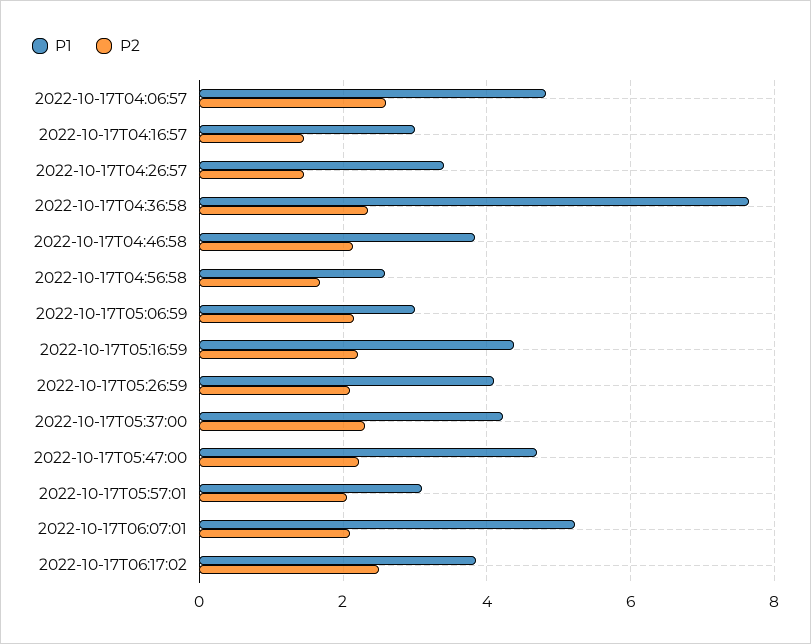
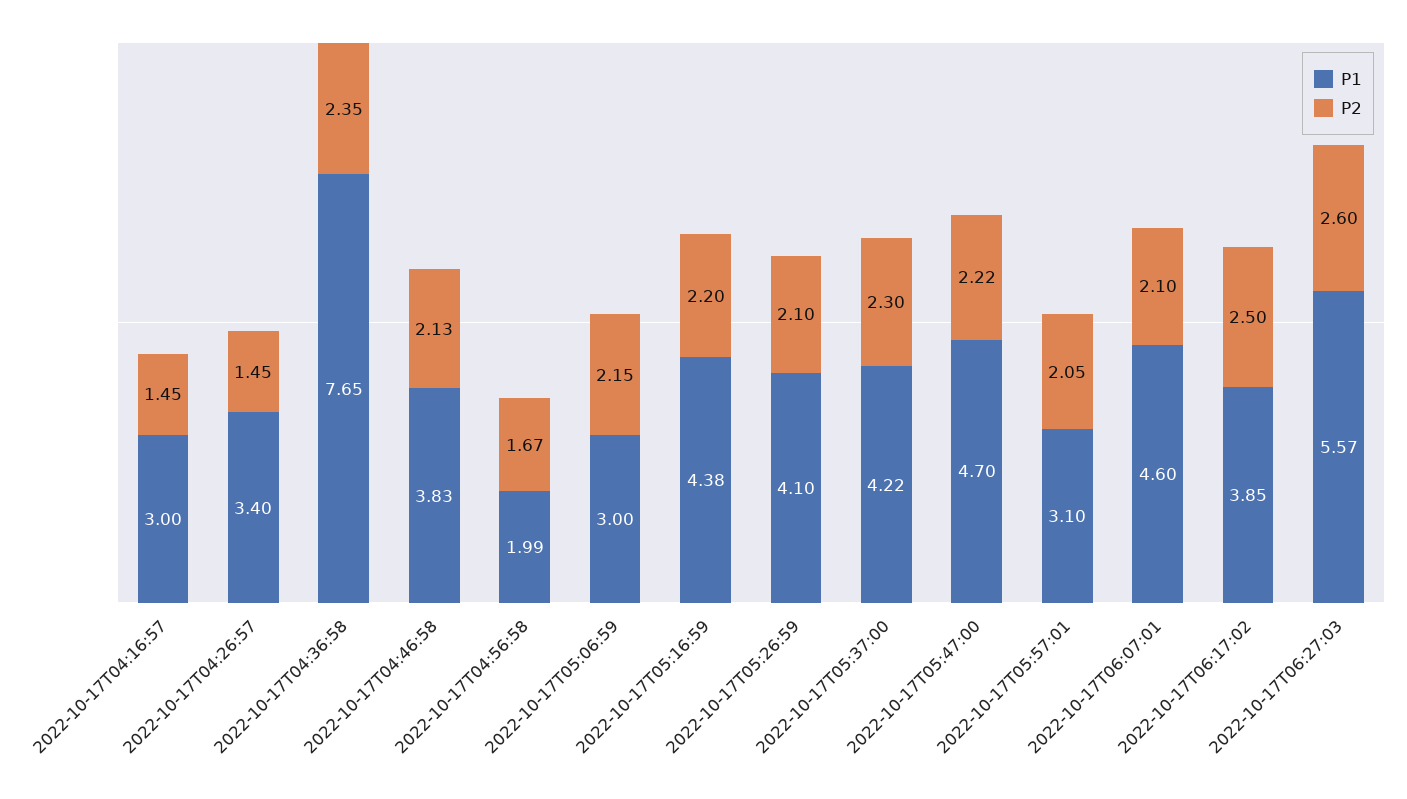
P1, 2022-10-17T04:06:57: 4.8 -> none
P2, 2022-10-17T04:06:57: 2.6 -> none
P1, 2022-10-17T04:56:58: 2.6 -> 1.99
P1, 2022-10-17T06:07:01: 5.2 -> 4.6
P1, 2022-10-17T06:27:03: none -> 5.57
P2, 2022-10-17T06:27:03: none -> 2.6

